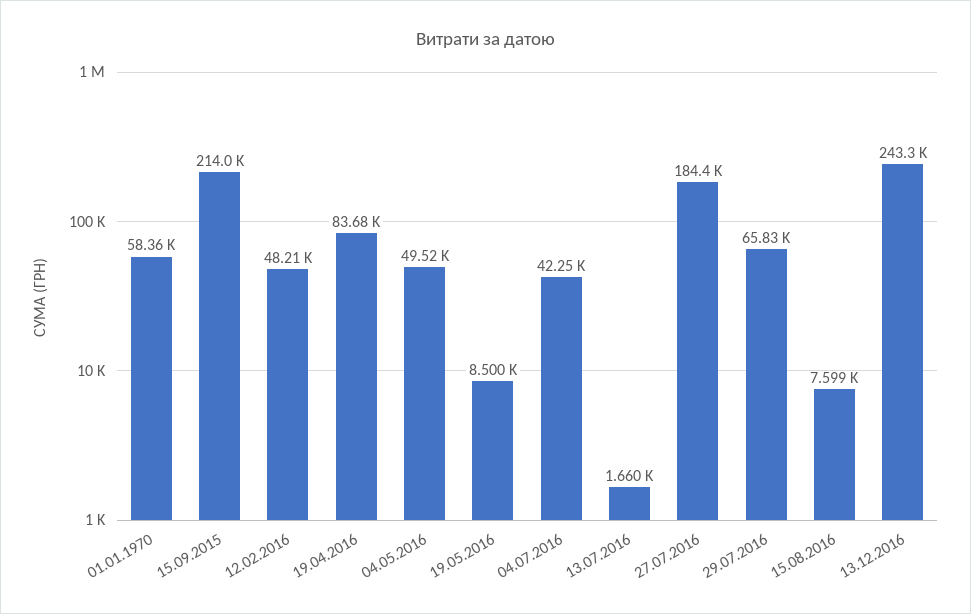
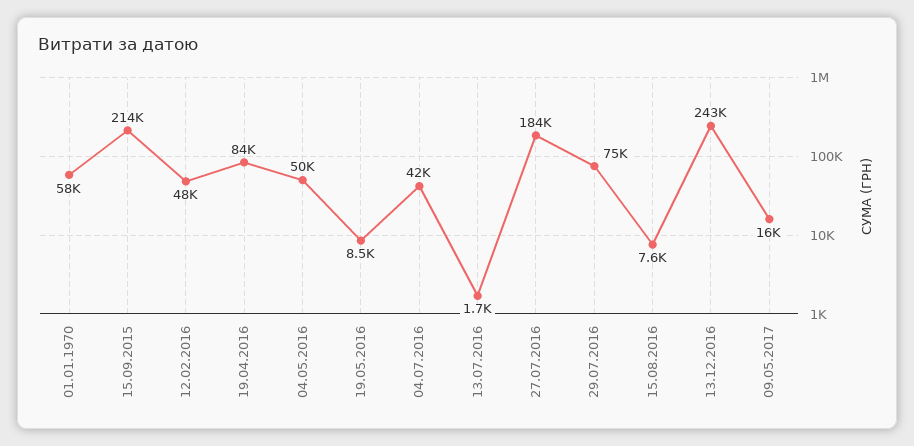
29.07.2016: 65830 -> 75000
09.05.2017: none -> 16000

